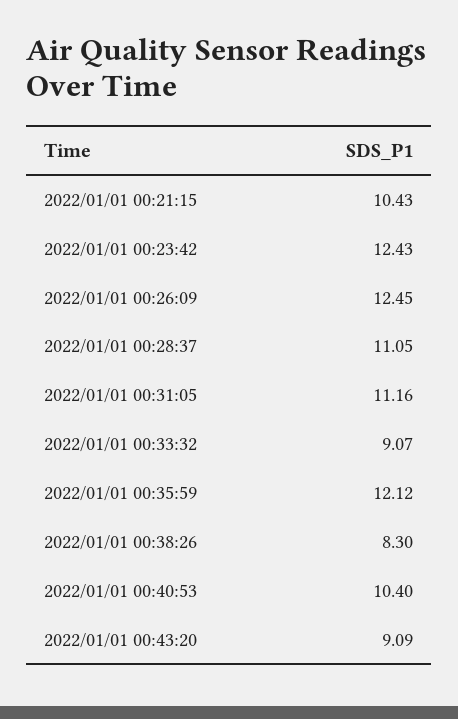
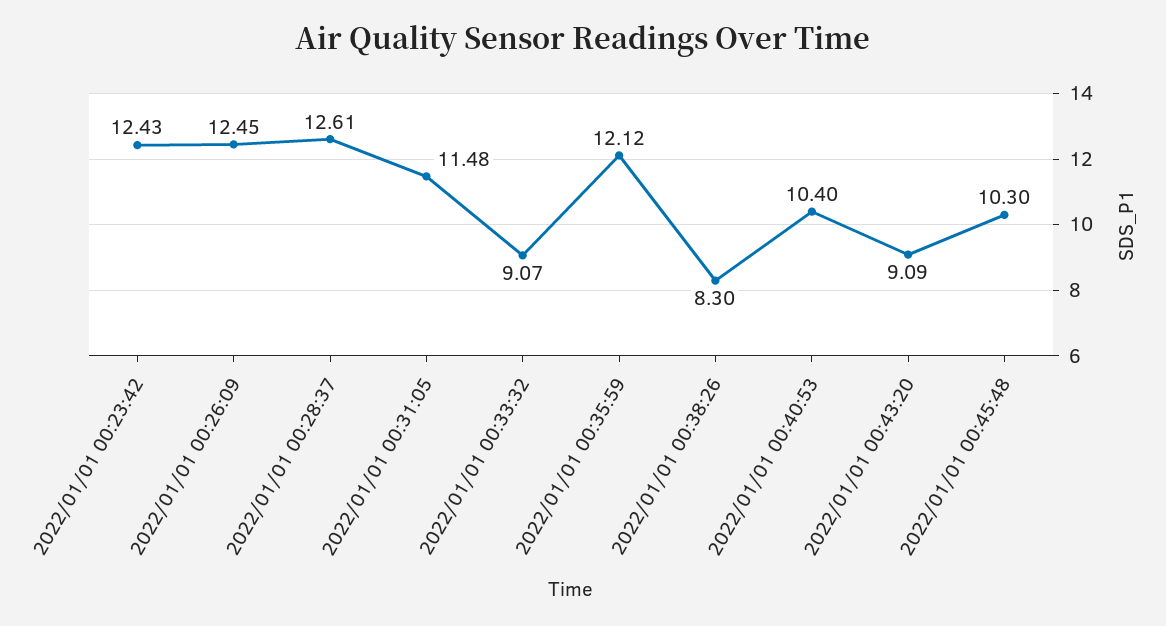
2022/01/01 00:21:15: 10.43 -> none
2022/01/01 00:28:37: 11.05 -> 12.61
2022/01/01 00:31:05: 11.16 -> 11.48
2022/01/01 00:45:48: none -> 10.3

